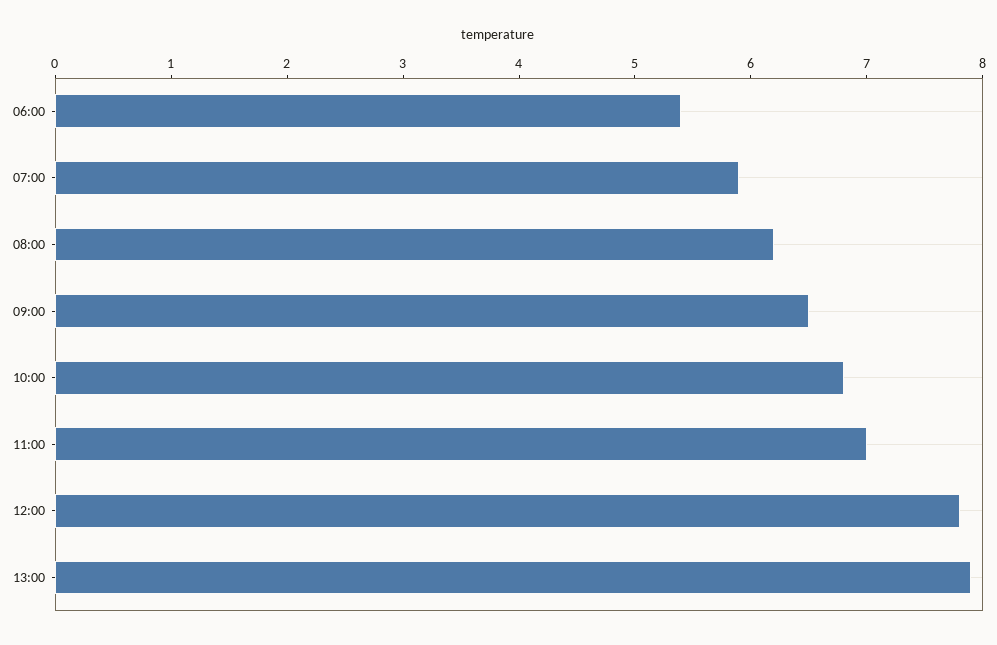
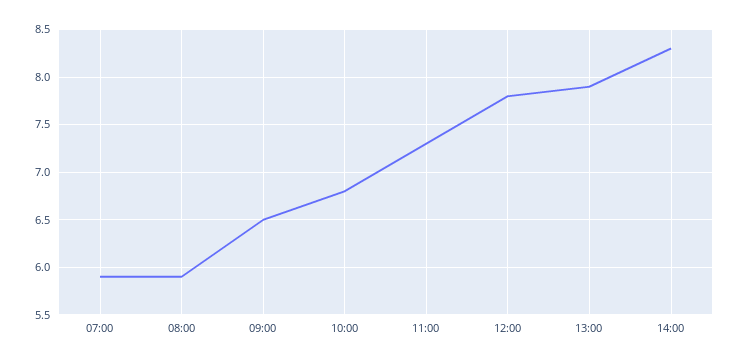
06:00: 5.4 -> none
08:00: 6.2 -> 5.9
11:00: 7 -> 7.3
14:00: none -> 8.3

